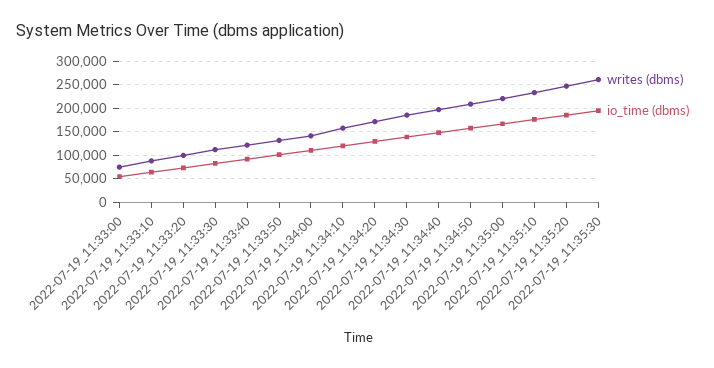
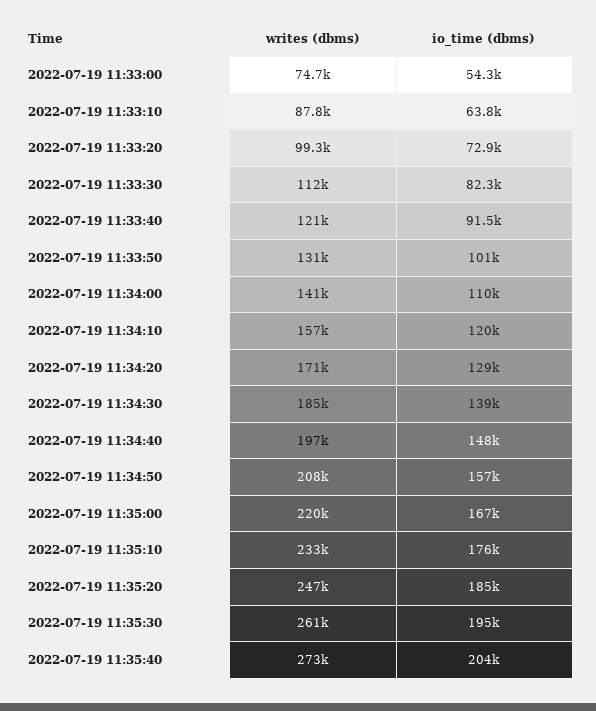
writes (dbms), 2022-07-19 11:35:40: none -> 273000
io_time (dbms), 2022-07-19 11:35:40: none -> 204000

